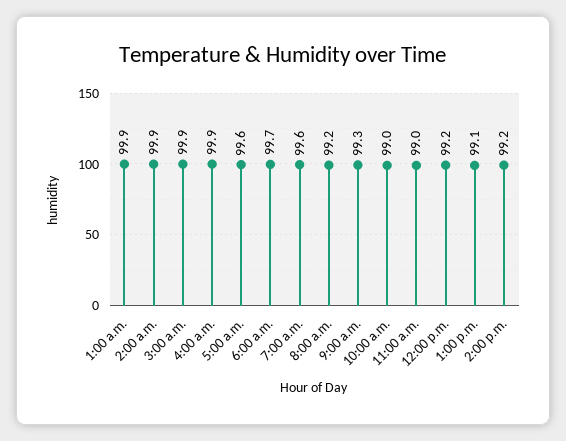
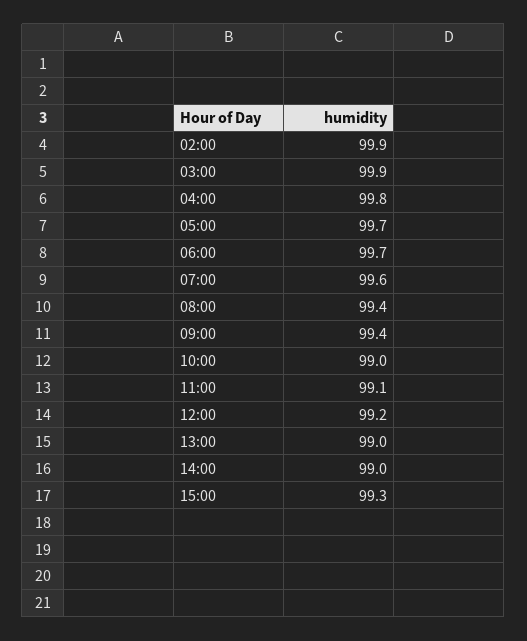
1:00 a.m.: 99.9 -> none
4:00 a.m.: 99.9 -> 99.8
5:00 a.m.: 99.6 -> 99.7
8:00 a.m.: 99.2 -> 99.4
9:00 a.m.: 99.3 -> 99.4
11:00 a.m.: 99 -> 99.1
1:00 p.m.: 99.1 -> 99
2:00 p.m.: 99.2 -> 99
15:00: none -> 99.3

